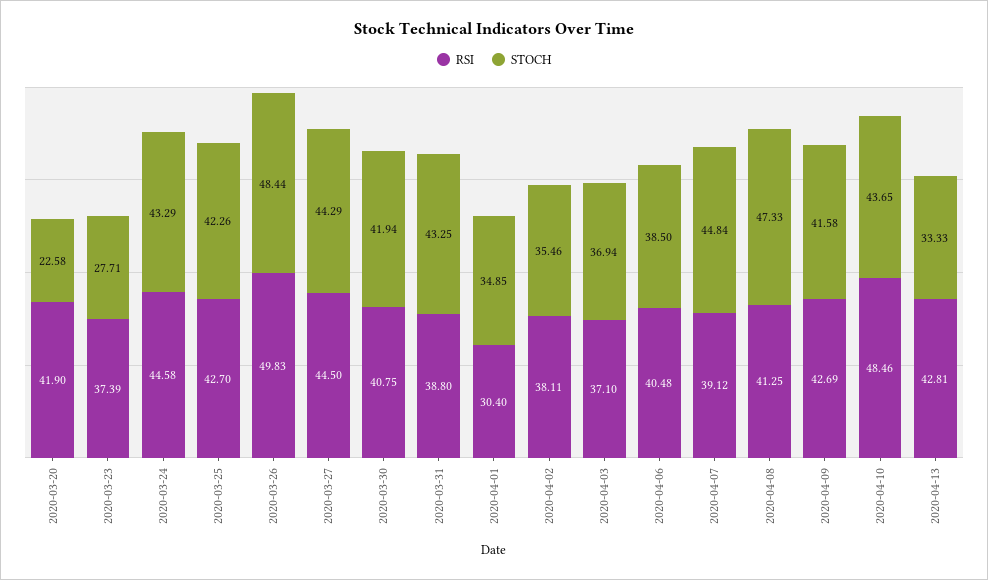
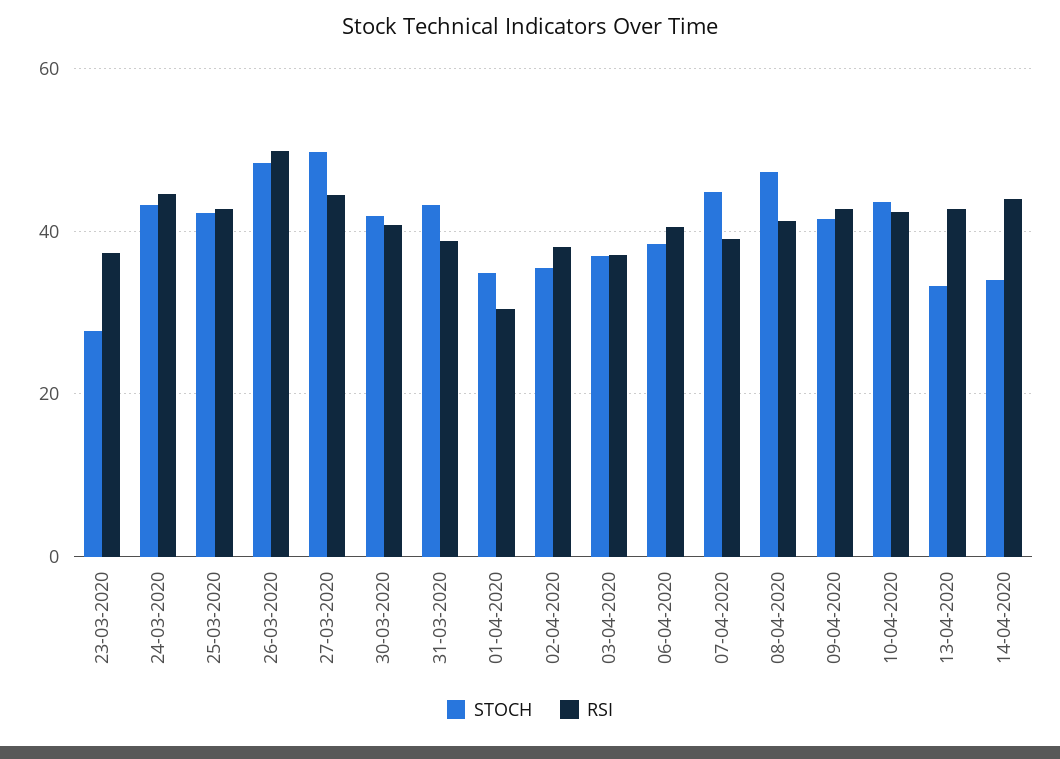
RSI, 2020-03-20: 41.9 -> none
STOCH, 2020-03-20: 22.58 -> none
STOCH, 2020-03-27: 44.29 -> 50
RSI, 2020-04-10: 48.46 -> 42
STOCH, 14-04-2020: none -> 34
RSI, 14-04-2020: none -> 44

